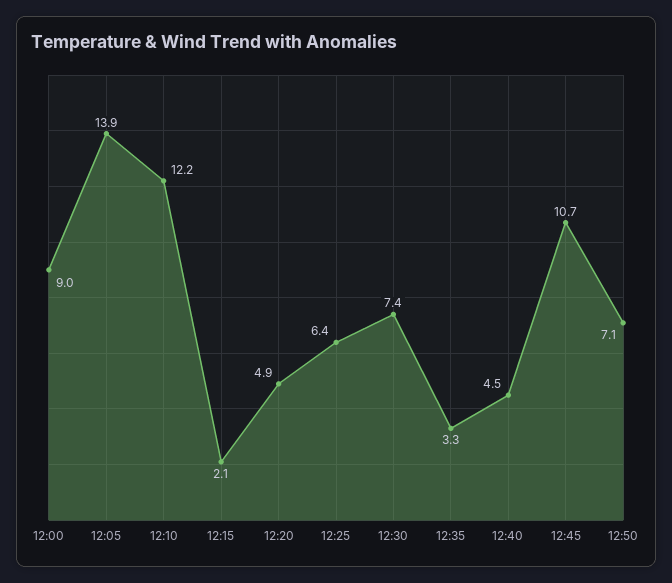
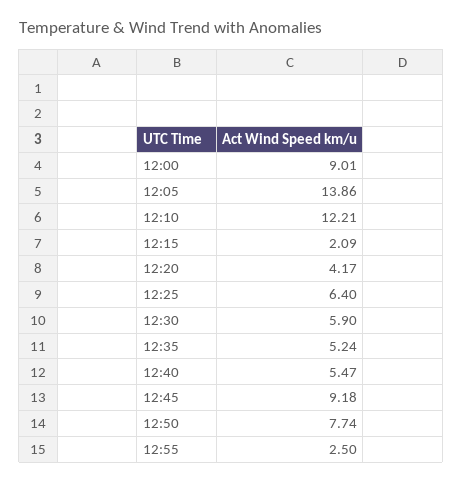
12:20: 4.9 -> 4.17
12:30: 7.4 -> 5.9
12:35: 3.3 -> 5.24
12:40: 4.5 -> 5.47
12:45: 10.7 -> 9.18
12:50: 7.1 -> 7.74
12:55: none -> 2.5

